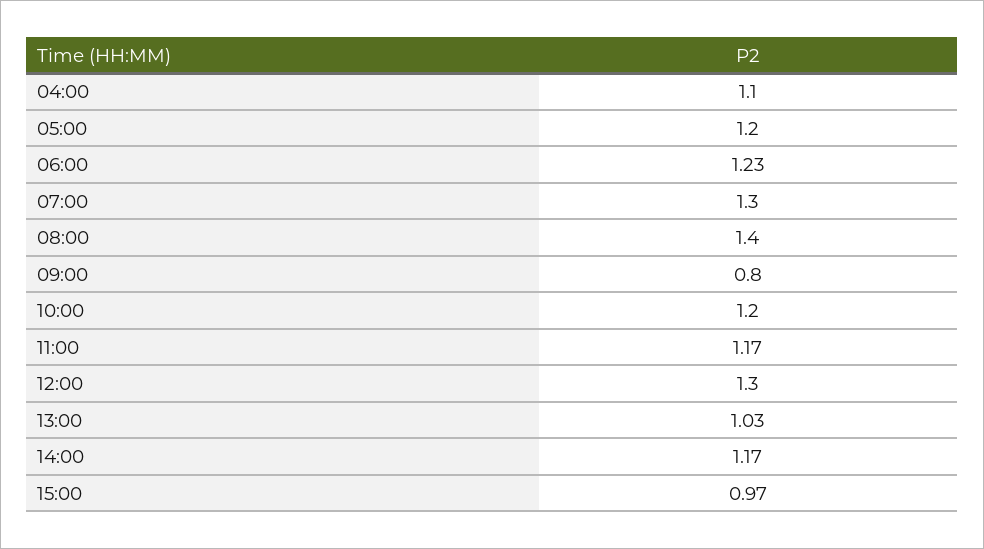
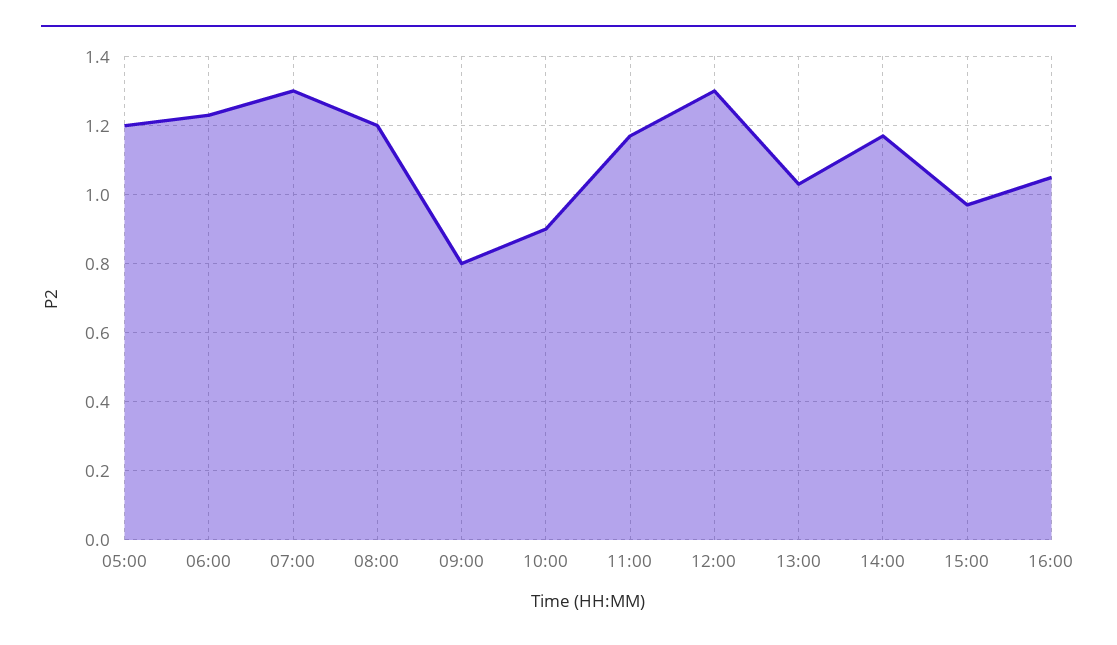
04:00: 1.1 -> none
08:00: 1.4 -> 1.2
10:00: 1.2 -> 0.9
16:00: none -> 1.05

